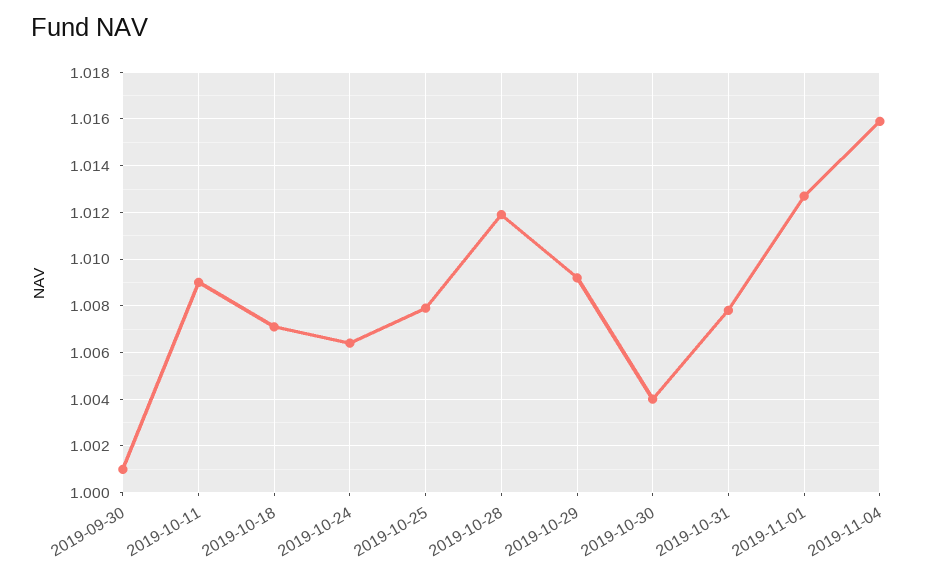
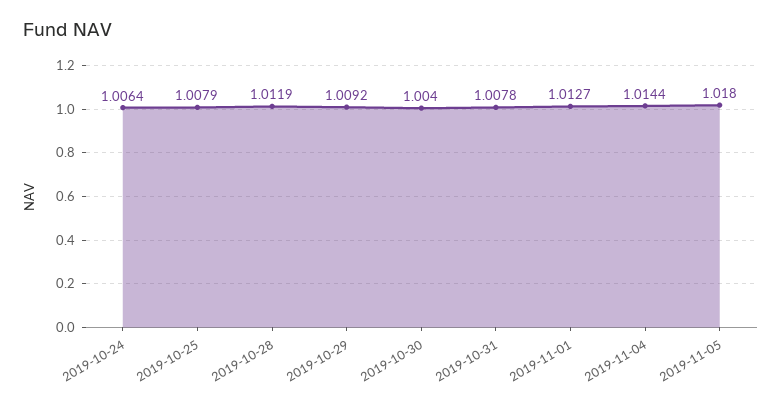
2019-09-30: 1.001 -> none
2019-10-11: 1.009 -> none
2019-10-18: 1.007 -> none
2019-11-04: 1.016 -> 1.0144
2019-11-05: none -> 1.018

